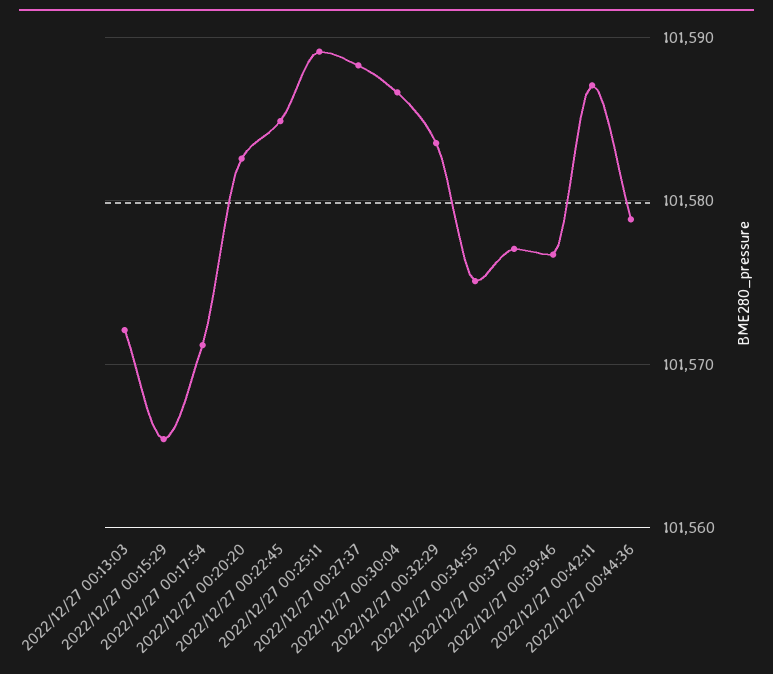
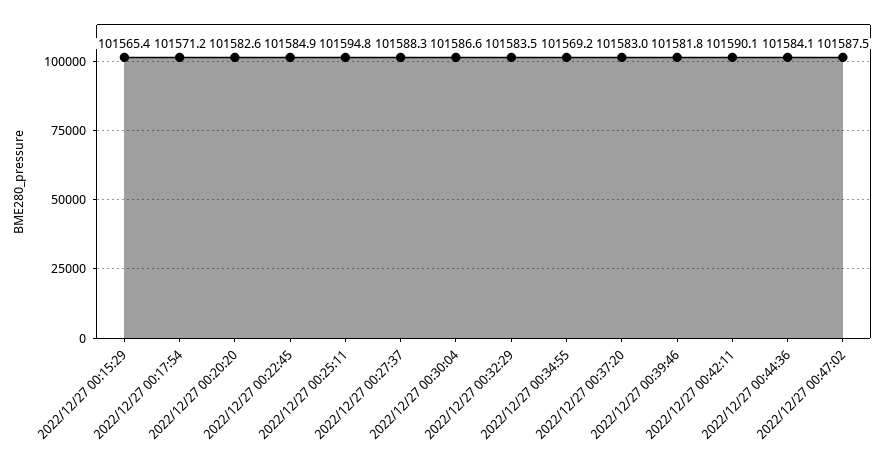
2022/12/27 00:13:03: 101572 -> none
2022/12/27 00:25:11: 101589 -> 101594.8
2022/12/27 00:34:55: 101575 -> 101569.2
2022/12/27 00:37:20: 101577 -> 101583
2022/12/27 00:39:46: 101577 -> 101581.8
2022/12/27 00:42:11: 101587 -> 101590.1
2022/12/27 00:44:36: 101579 -> 101584.1
2022/12/27 00:47:02: none -> 101587.5

